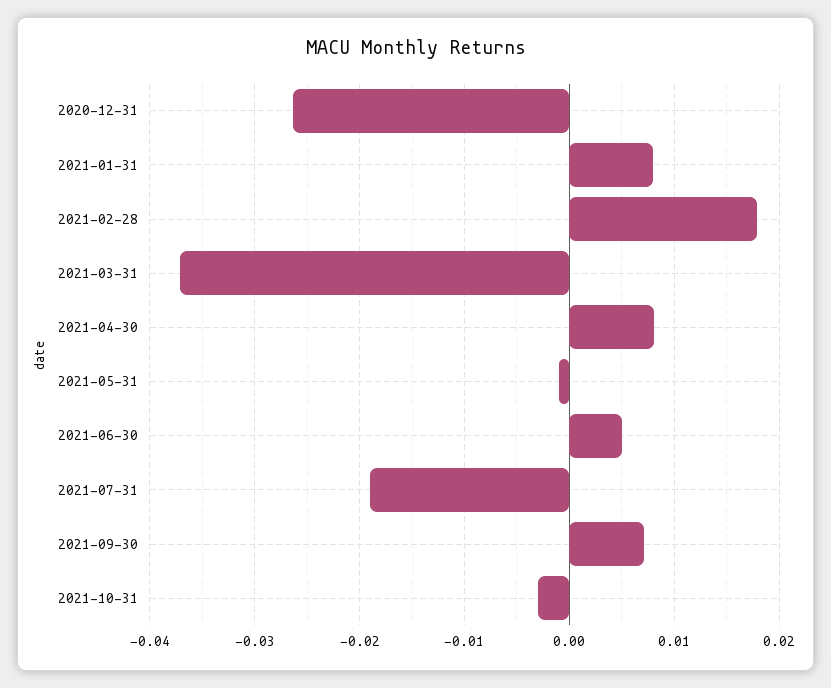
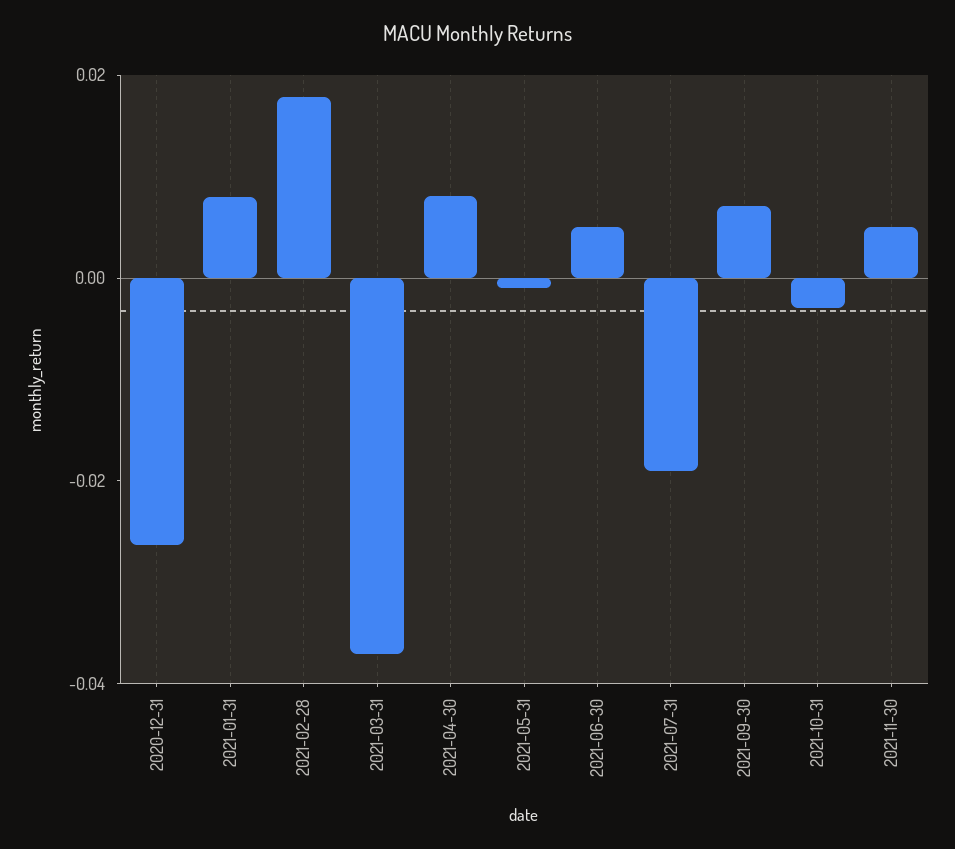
2021-11-30: none -> 0.005

